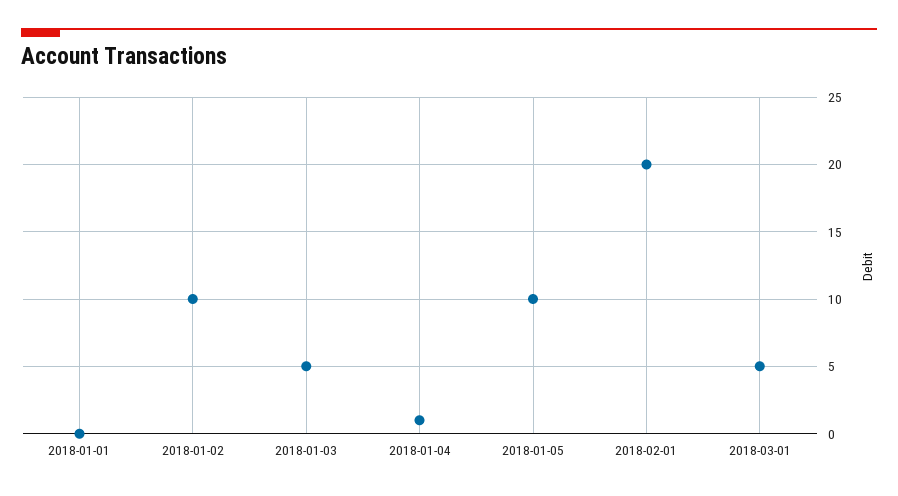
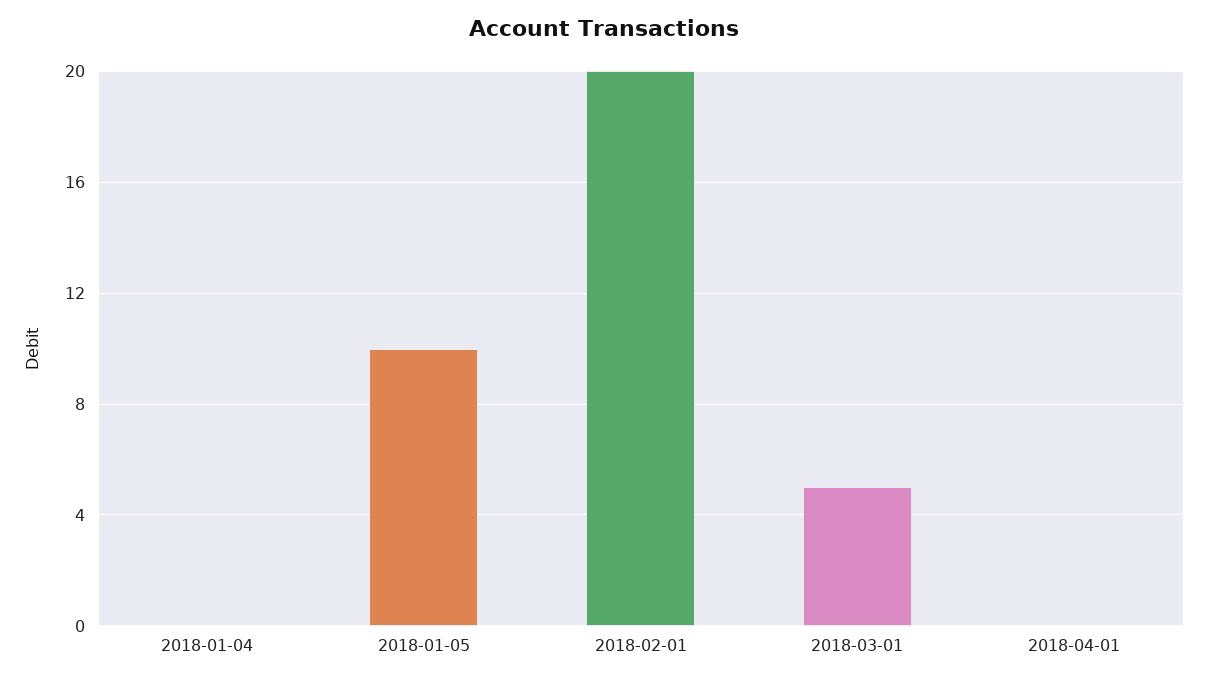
2018-01-01: 0 -> none
2018-01-02: 10 -> none
2018-01-03: 5 -> none
2018-01-04: 1 -> 0
2018-04-01: none -> 0

